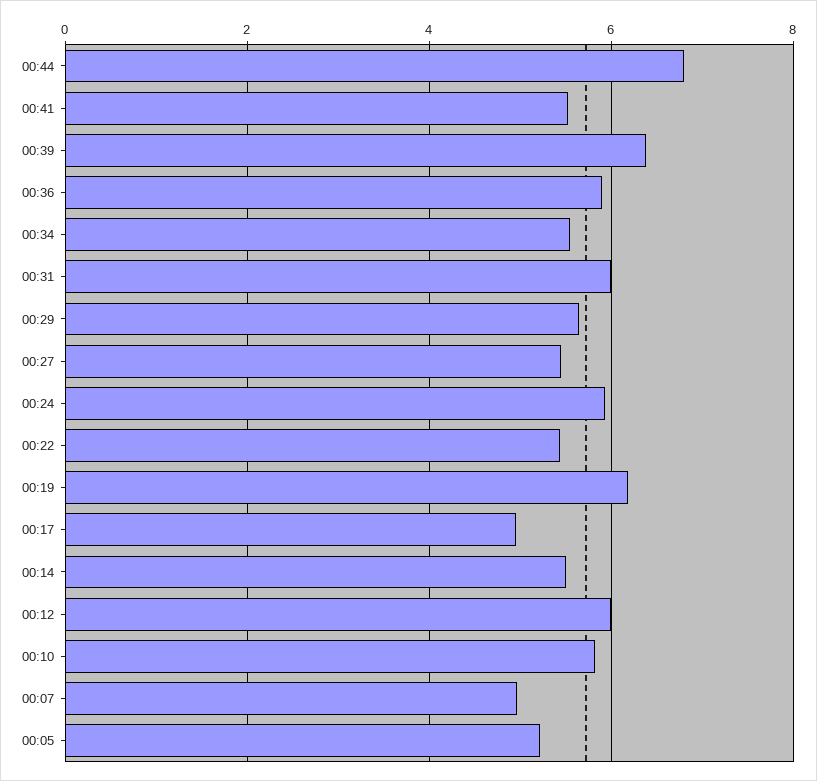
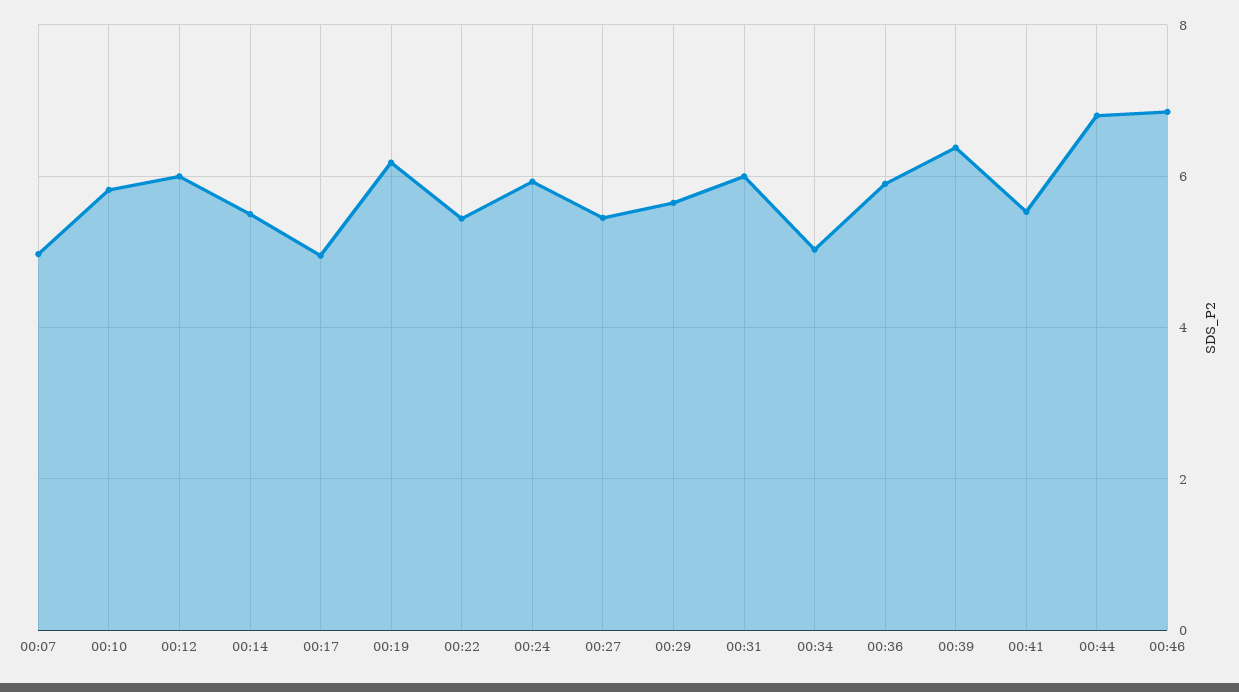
00:34: 5.6 -> 5
00:05: 5.2 -> none
00:46: none -> 6.8

